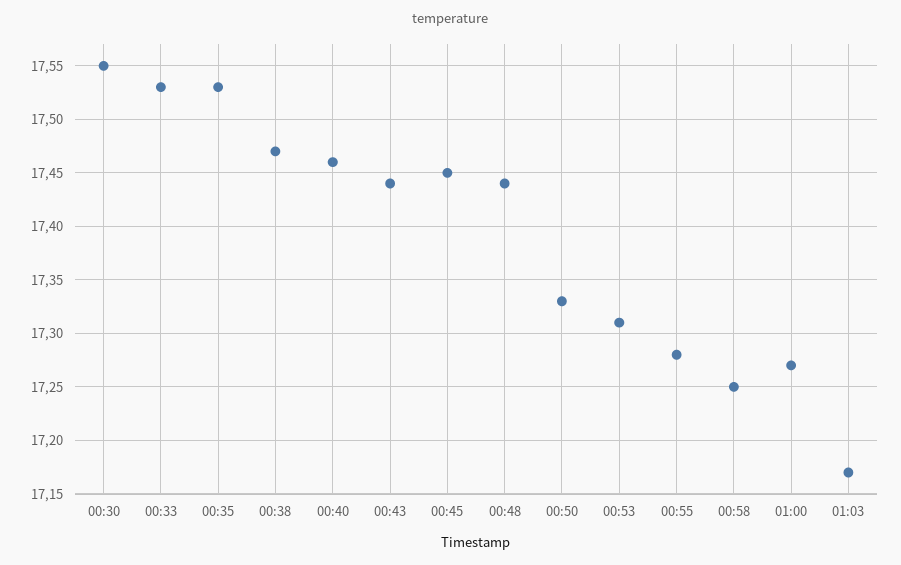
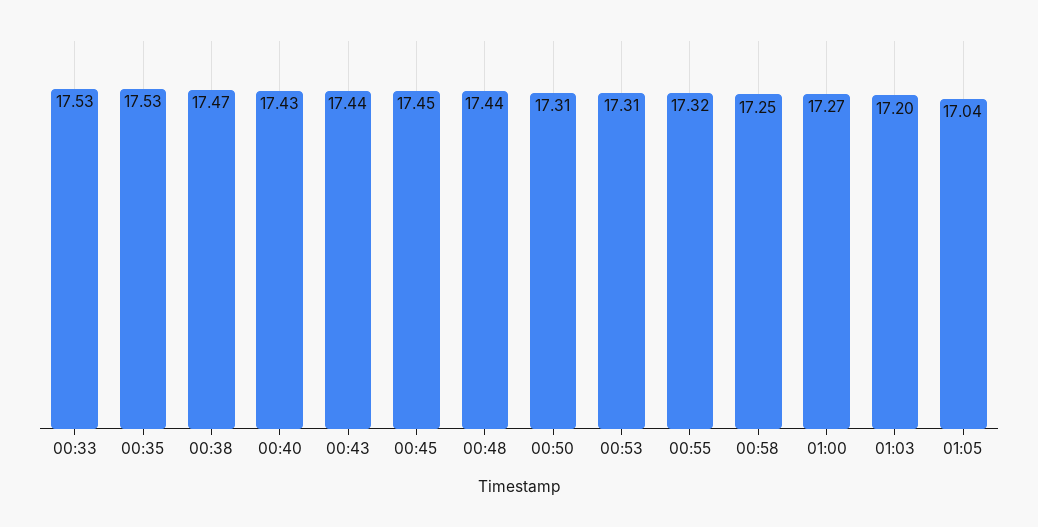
00:30: 17.55 -> none
00:40: 17.46 -> 17.43
00:50: 17.33 -> 17.31
00:55: 17.28 -> 17.32
01:03: 17.17 -> 17.2
01:05: none -> 17.04

